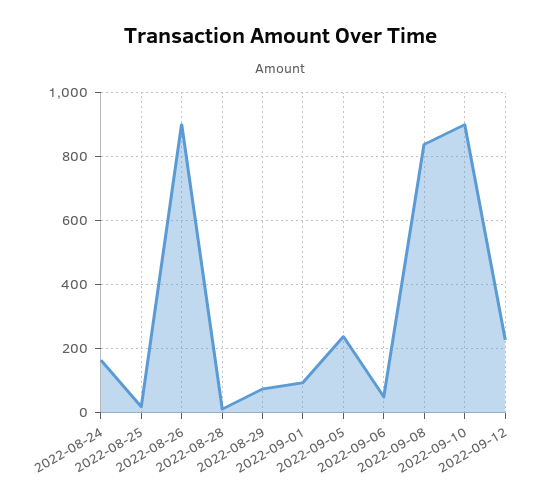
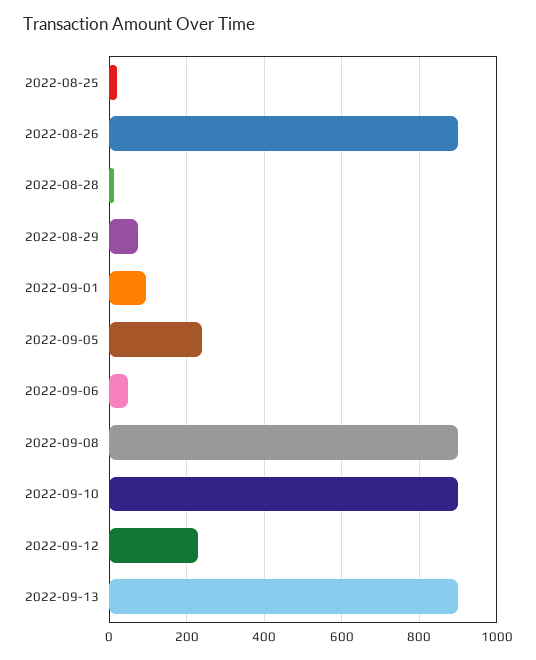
2022-08-24: 160 -> none
2022-09-08: 840 -> 900
2022-09-13: none -> 900

